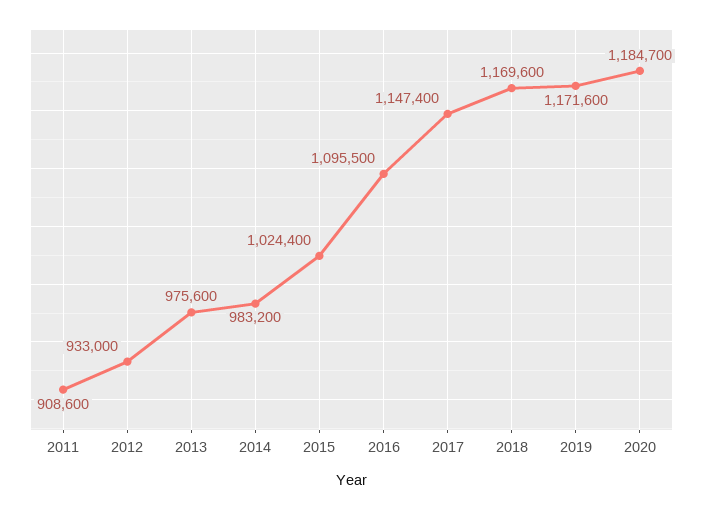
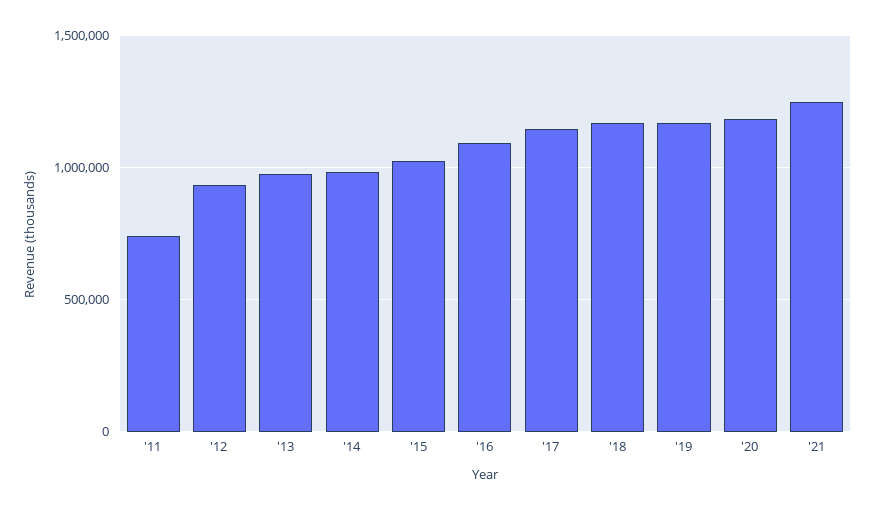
2011: 908600 -> 750000
'21: none -> 1250000

